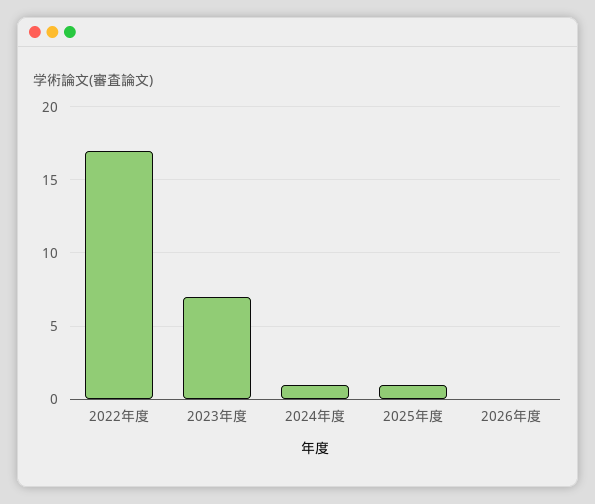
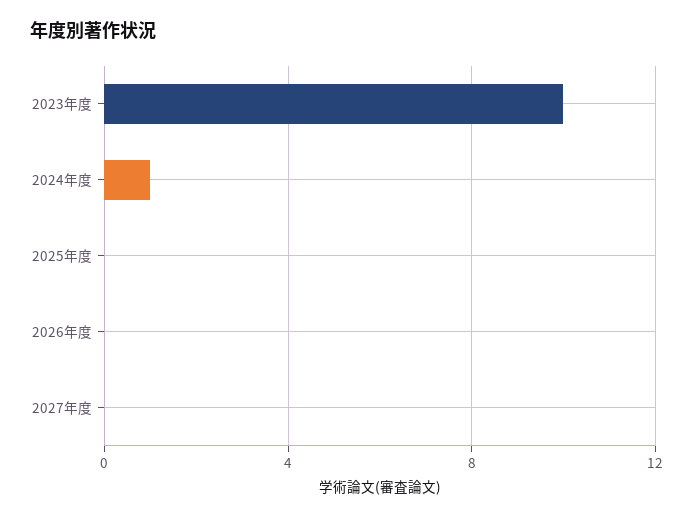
2022年度: 17 -> none
2023年度: 7 -> 10
2025年度: 1 -> 0
2027年度: none -> 0

